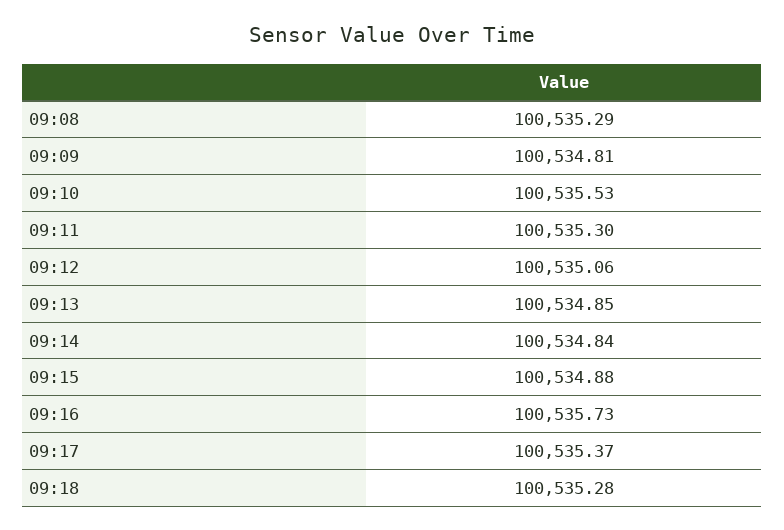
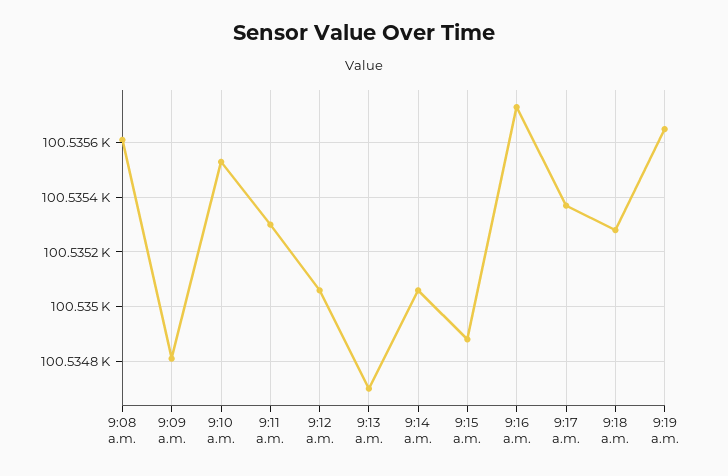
09:08: 100535.29 -> 100535.6
09:13: 100534.85 -> 100534.7
09:14: 100534.84 -> 100535.05
9:19 a.m.: none -> 100535.65

